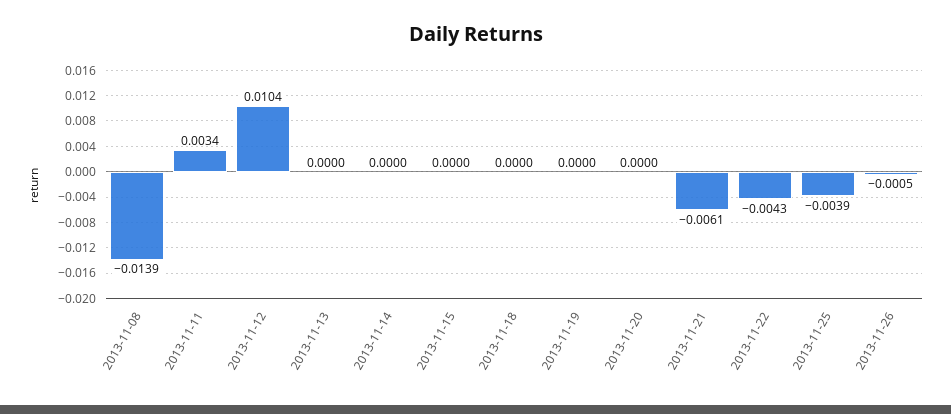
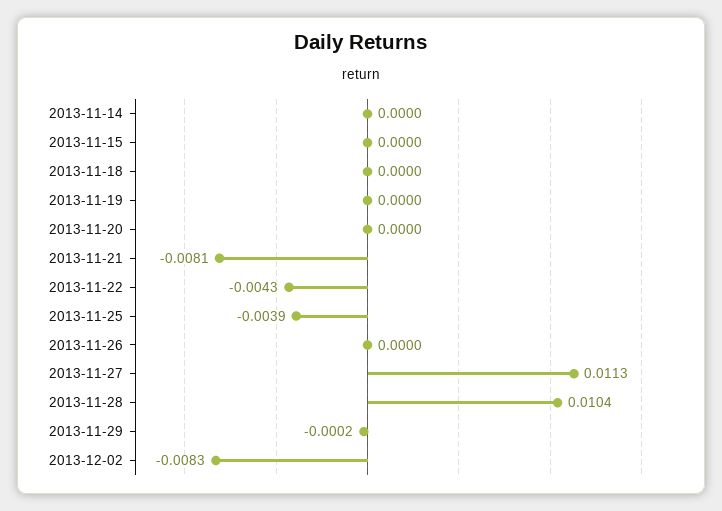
2013-11-08: -0.0139 -> none
2013-11-11: 0.0034 -> none
2013-11-12: 0.0104 -> none
2013-11-13: 0 -> none
2013-11-21: -0.0061 -> -0.0081
2013-11-26: -0.0005 -> 0
2013-11-27: none -> 0.0113
2013-11-28: none -> 0.0104
2013-11-29: none -> -0.0002
2013-12-02: none -> -0.0083

